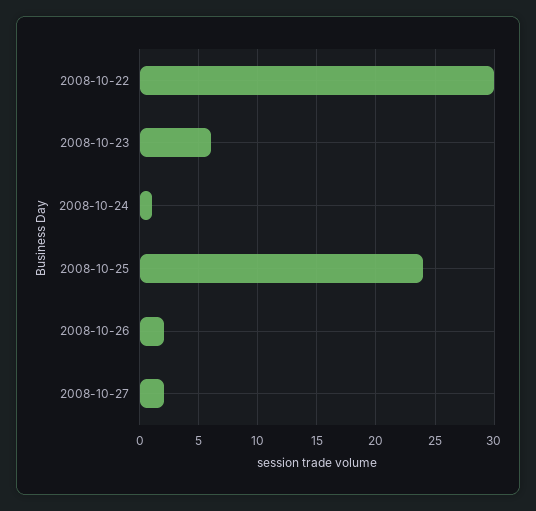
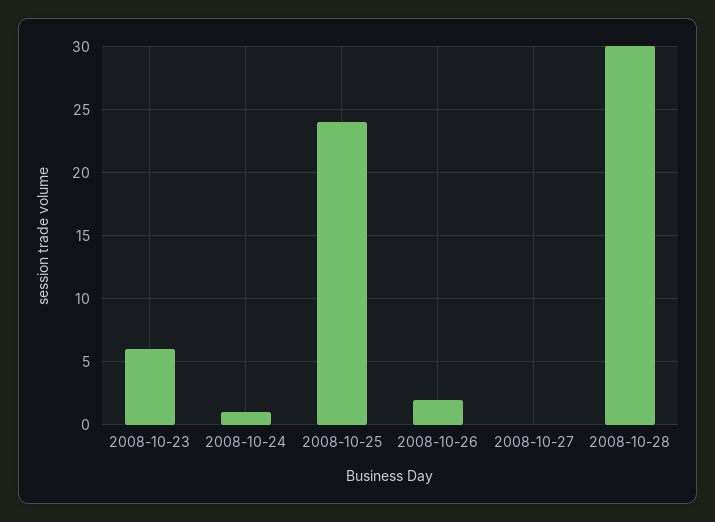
2008-10-22: 30 -> none
2008-10-27: 2 -> 0
2008-10-28: none -> 30

